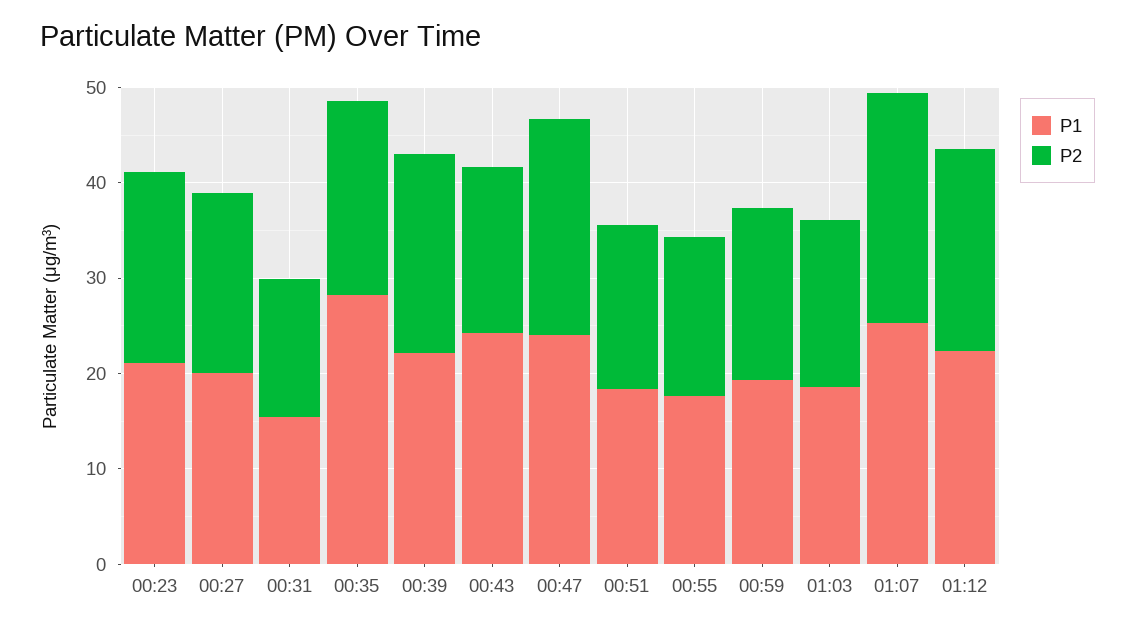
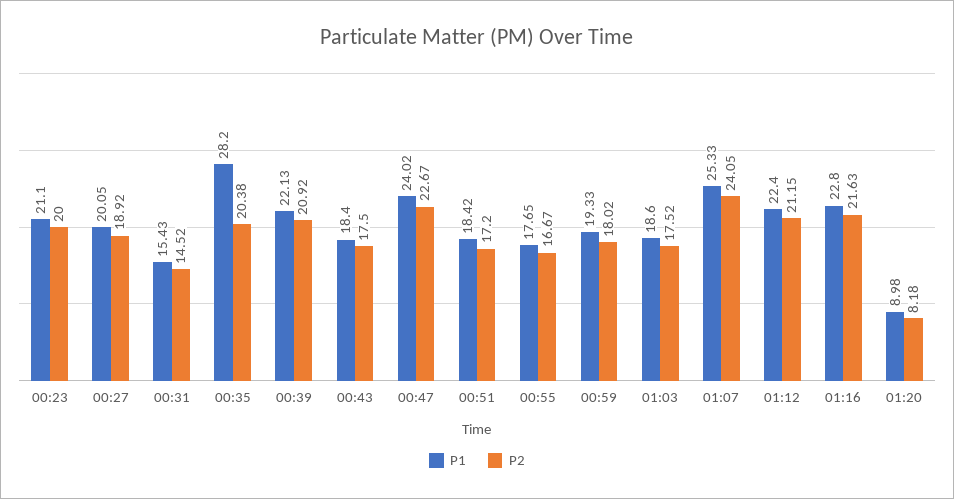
P1, 00:43: 24 -> 18.4
P1, 01:16: none -> 22.8
P2, 01:16: none -> 21.63
P1, 01:20: none -> 8.98
P2, 01:20: none -> 8.18

